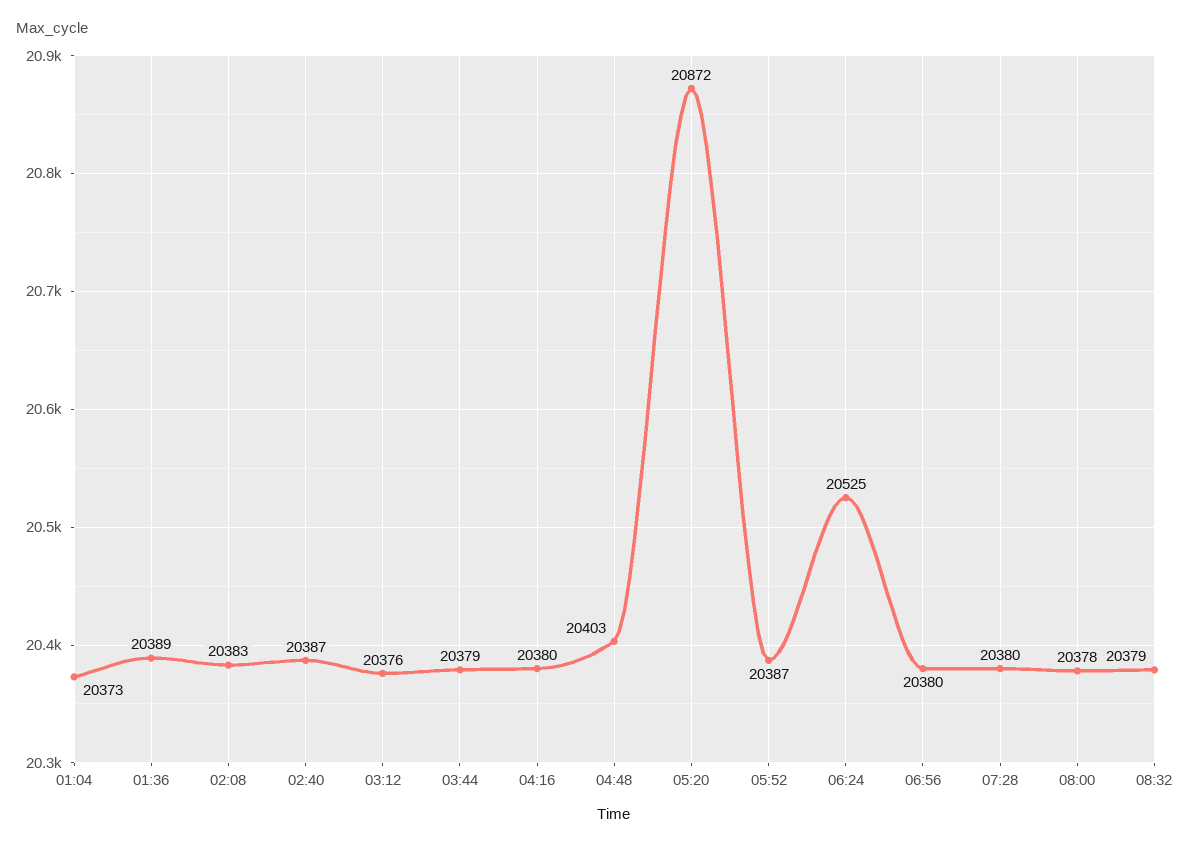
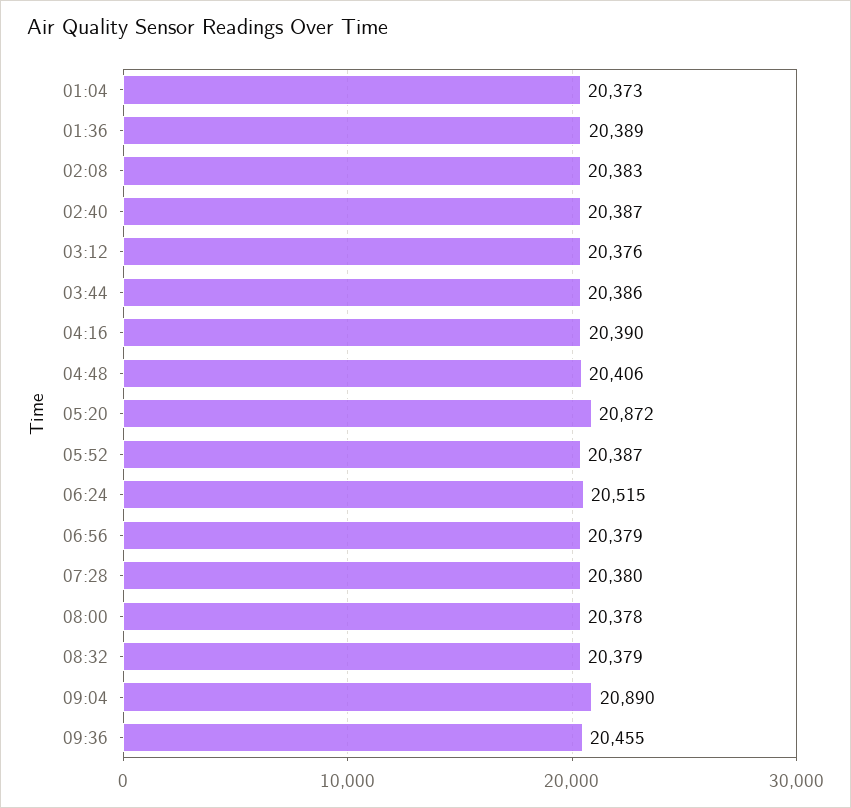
03:44: 20379 -> 20386
04:16: 20380 -> 20390
04:48: 20403 -> 20406
06:24: 20525 -> 20515
06:56: 20380 -> 20379
09:04: none -> 20890
09:36: none -> 20455

